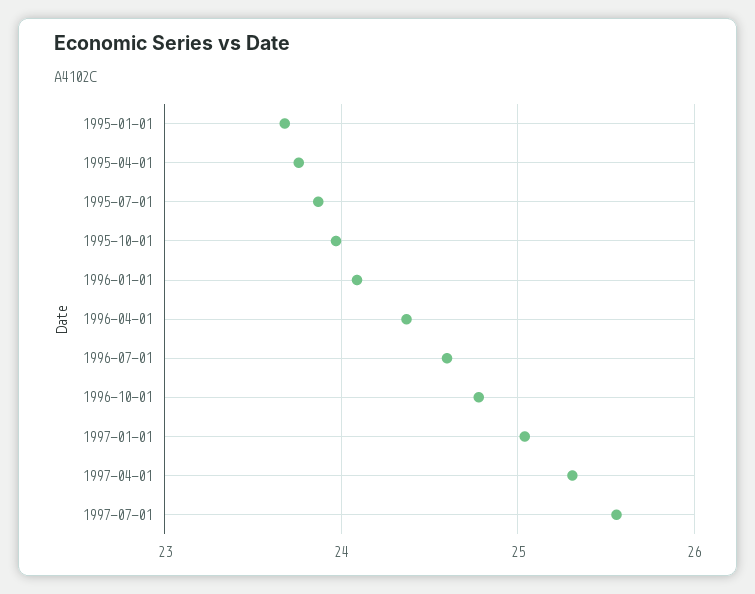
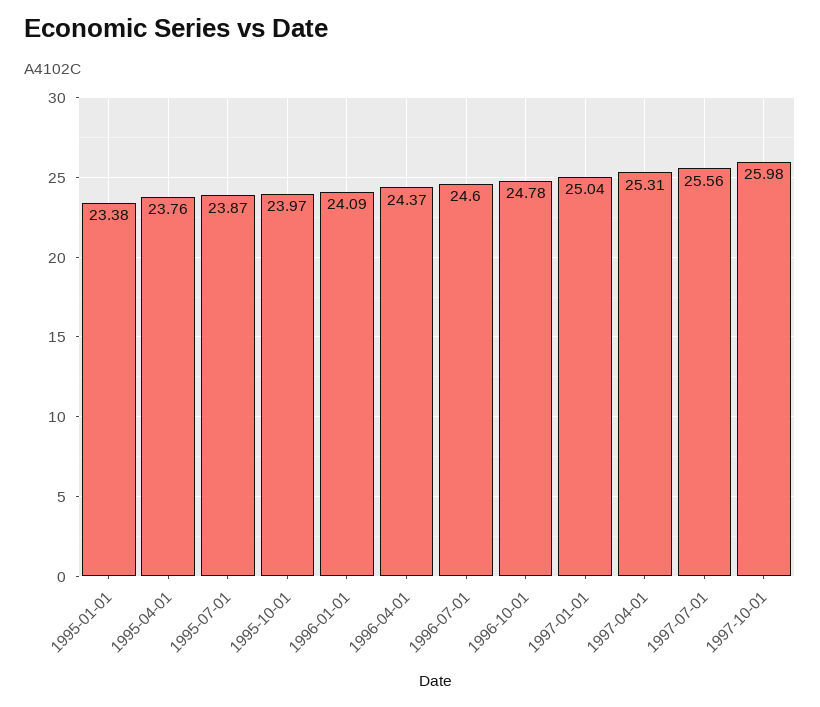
1995-01-01: 23.7 -> 23.38
1997-10-01: none -> 25.98

